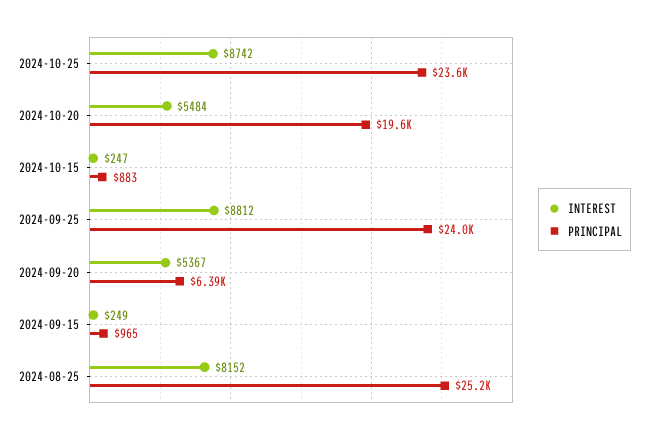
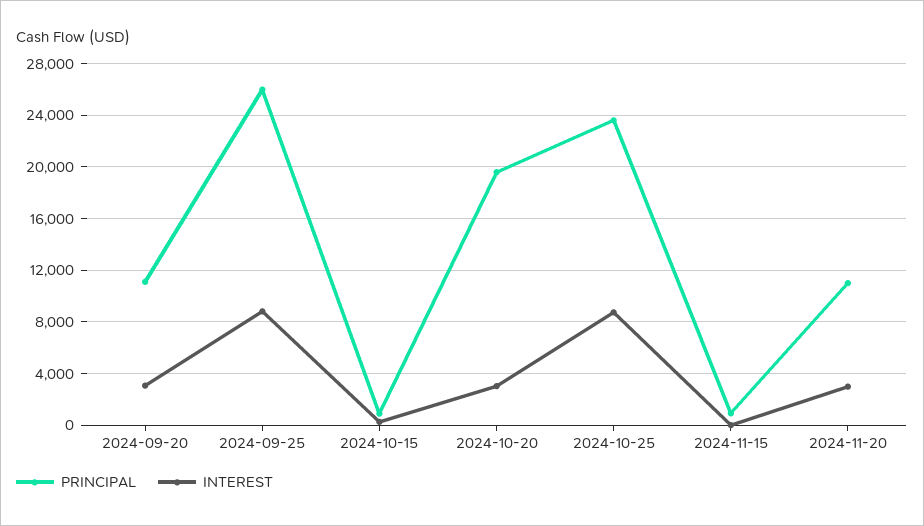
INTEREST, 2024-10-20: 5484 -> 3000
PRINCIPAL, 2024-09-25: 24000 -> 26000
INTEREST, 2024-09-20: 5367 -> 3000
PRINCIPAL, 2024-09-20: 6390 -> 11000
INTEREST, 2024-09-15: 249 -> none
PRINCIPAL, 2024-09-15: 965 -> none
INTEREST, 2024-08-25: 8152 -> none
PRINCIPAL, 2024-08-25: 25200 -> none
PRINCIPAL, 2024-11-15: none -> 1000
INTEREST, 2024-11-15: none -> 0
PRINCIPAL, 2024-11-20: none -> 11000
INTEREST, 2024-11-20: none -> 3000

